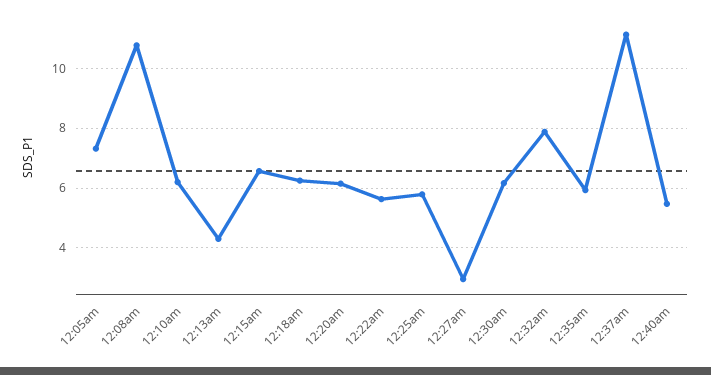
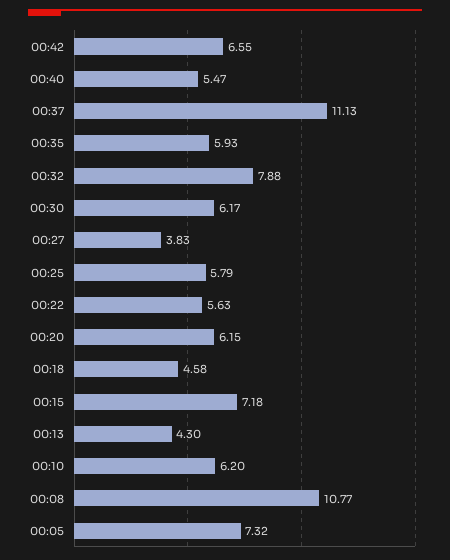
12:15am: 6.5 -> 7.18
12:18am: 6.25 -> 4.58
12:27am: 3 -> 3.83
00:42: none -> 6.55

